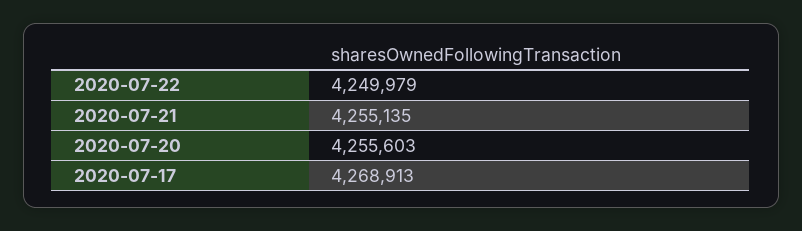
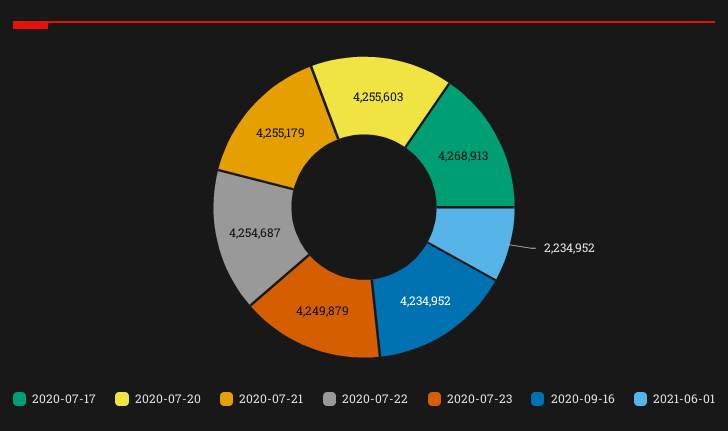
2020-07-22: 4249979 -> 4254687
2020-07-21: 4255135 -> 4255179
2020-07-23: none -> 4249879
2020-09-16: none -> 4234952
2021-06-01: none -> 2234952

